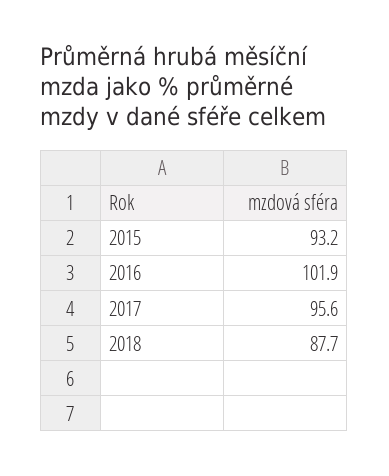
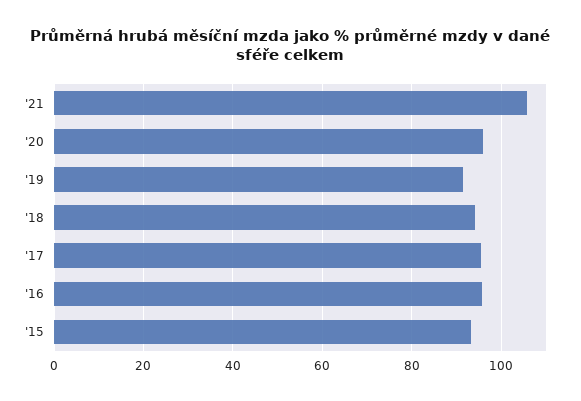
2016: 101.9 -> 96
2018: 87.7 -> 94
'21: none -> 106
'20: none -> 96
'19: none -> 92

